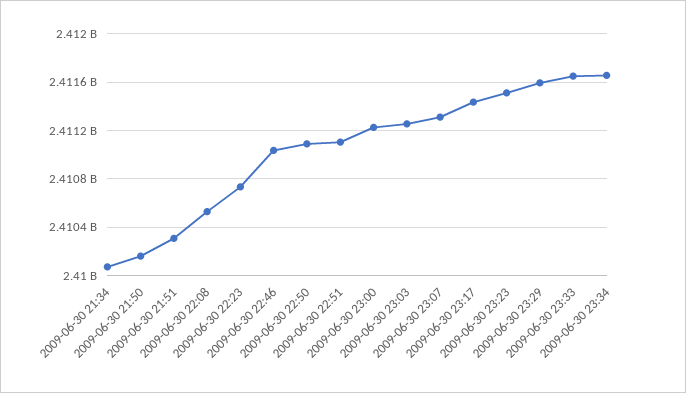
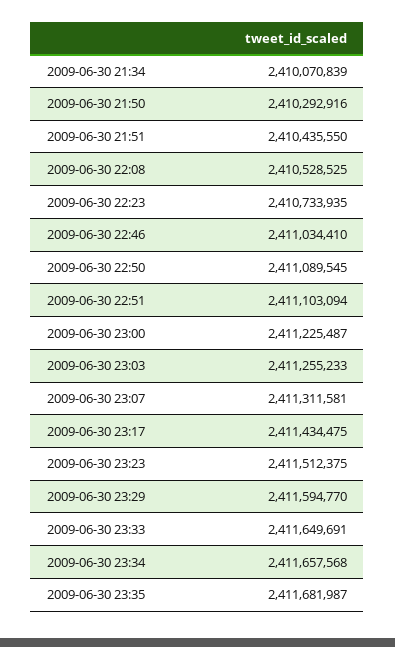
2009-06-30 21:50: 2410150000 -> 2410292916
2009-06-30 21:51: 2410300000 -> 2410435550
2009-06-30 23:35: none -> 2411681987

